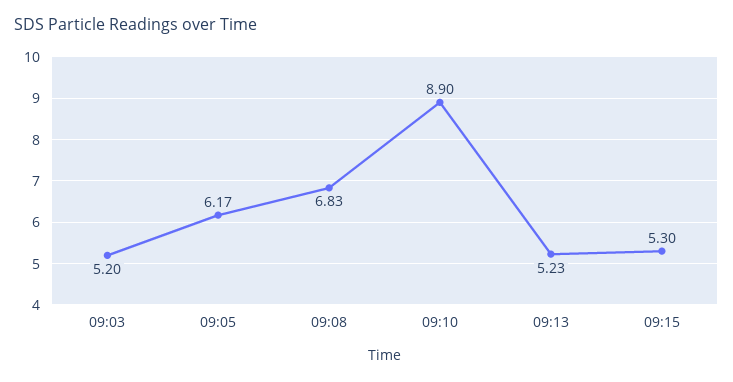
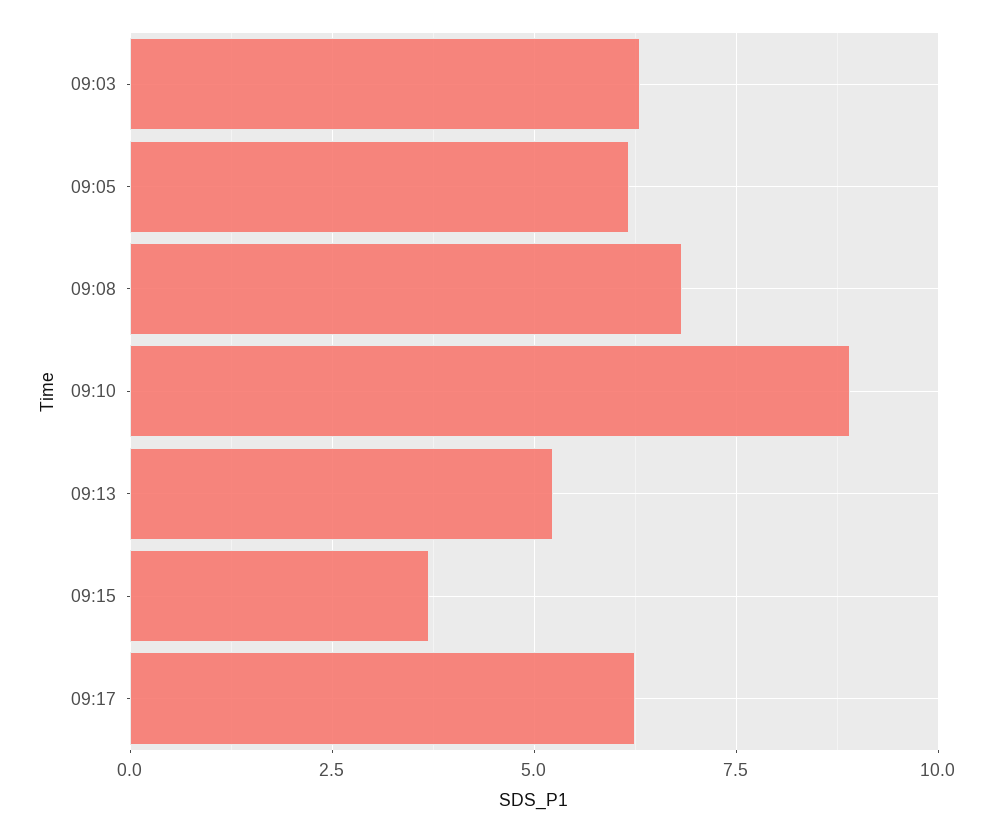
09:03: 5.2 -> 6.25
09:15: 5.3 -> 3.75
09:17: none -> 6.25

